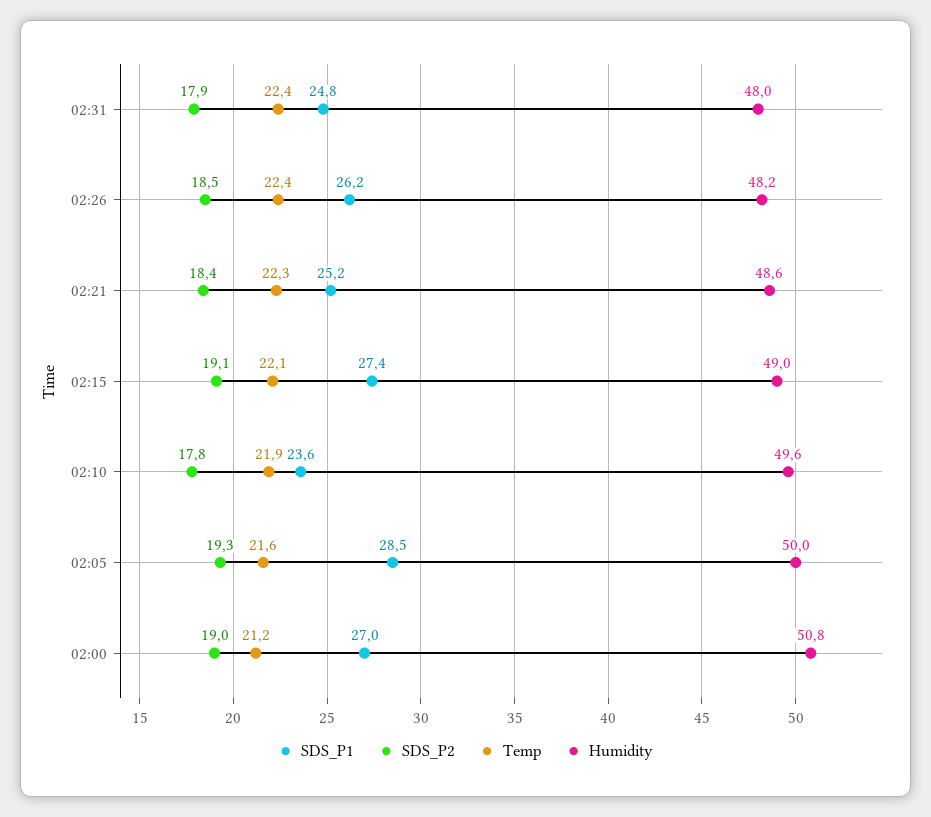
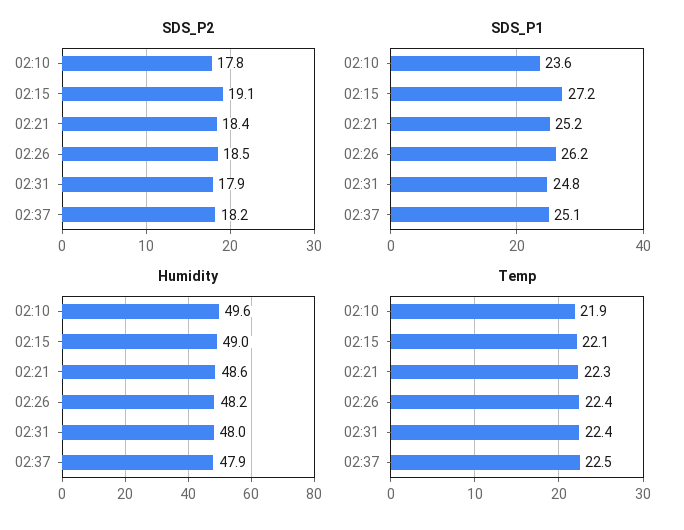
SDS_P1, 02:15: 27.4 -> 27.2
SDS_P1, 02:05: 28.5 -> none
SDS_P2, 02:05: 19.3 -> none
Temp, 02:05: 21.6 -> none
Humidity, 02:05: 50 -> none
SDS_P1, 02:00: 27 -> none
SDS_P2, 02:00: 19 -> none
Temp, 02:00: 21.2 -> none
Humidity, 02:00: 50.8 -> none
SDS_P2, 02:37: none -> 18.2
SDS_P1, 02:37: none -> 25.1
Humidity, 02:37: none -> 47.9
Temp, 02:37: none -> 22.5

